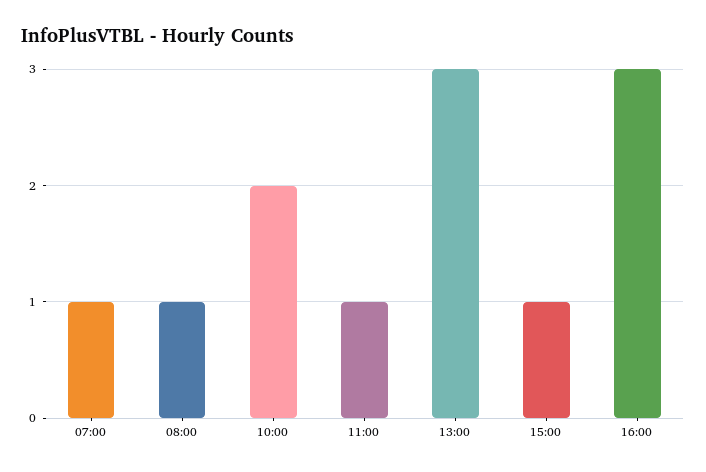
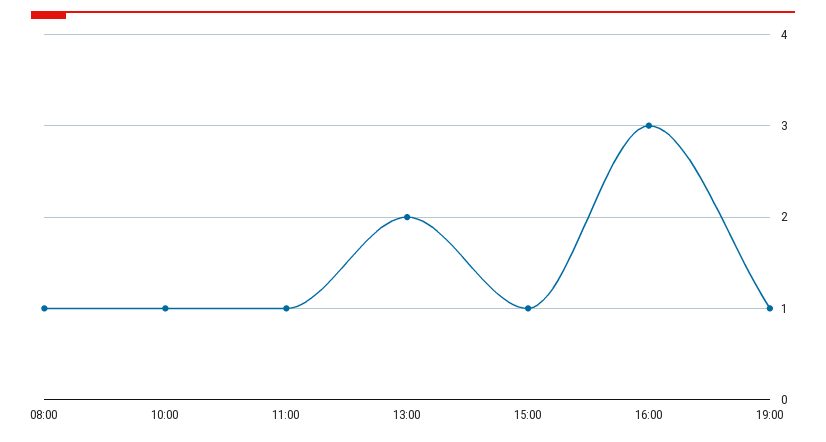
07:00: 1 -> none
10:00: 2 -> 1
13:00: 3 -> 2
19:00: none -> 1

